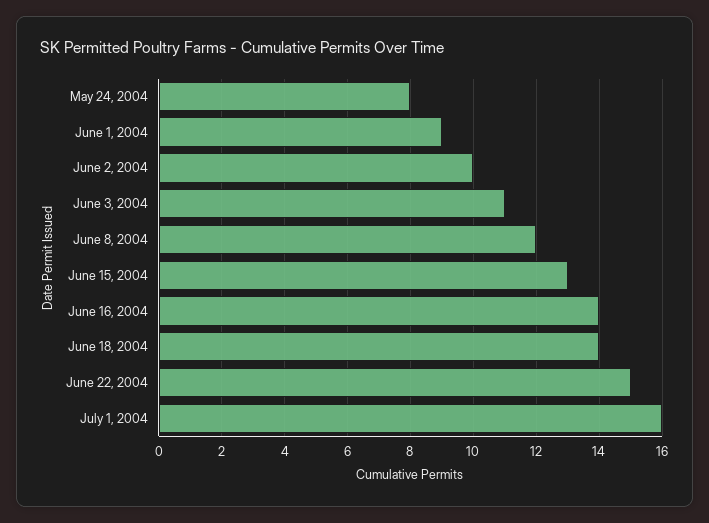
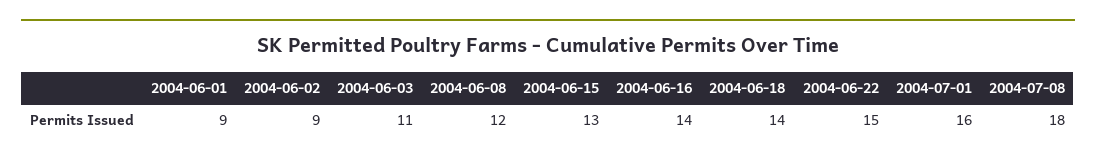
May 24, 2004: 8 -> none
June 2, 2004: 10 -> 9
2004-07-08: none -> 18

